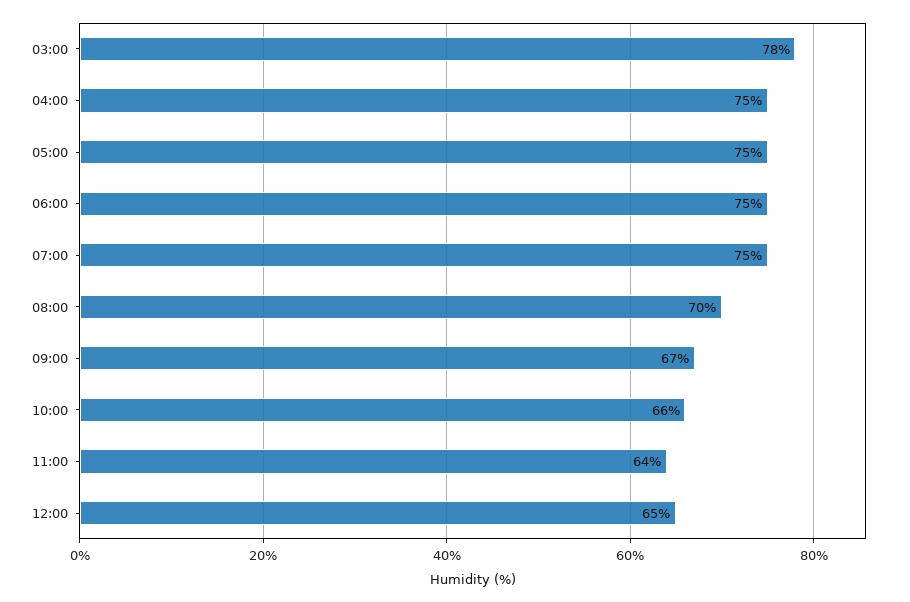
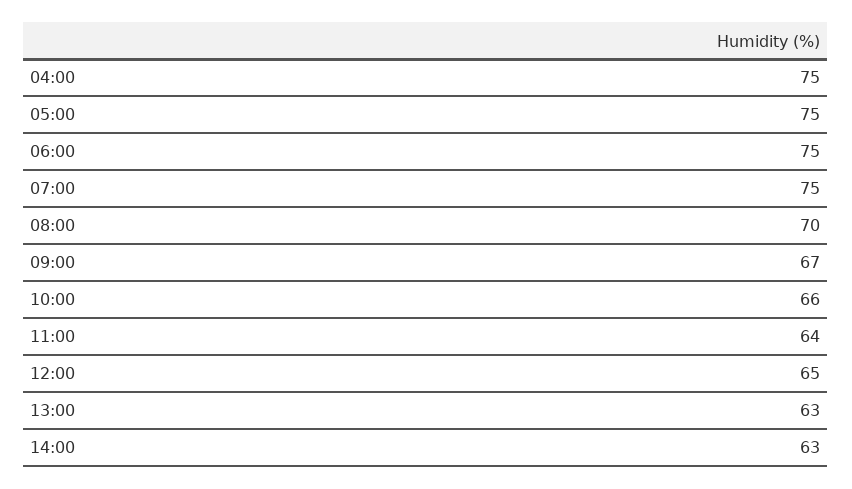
03:00: 78 -> none
13:00: none -> 63
14:00: none -> 63

